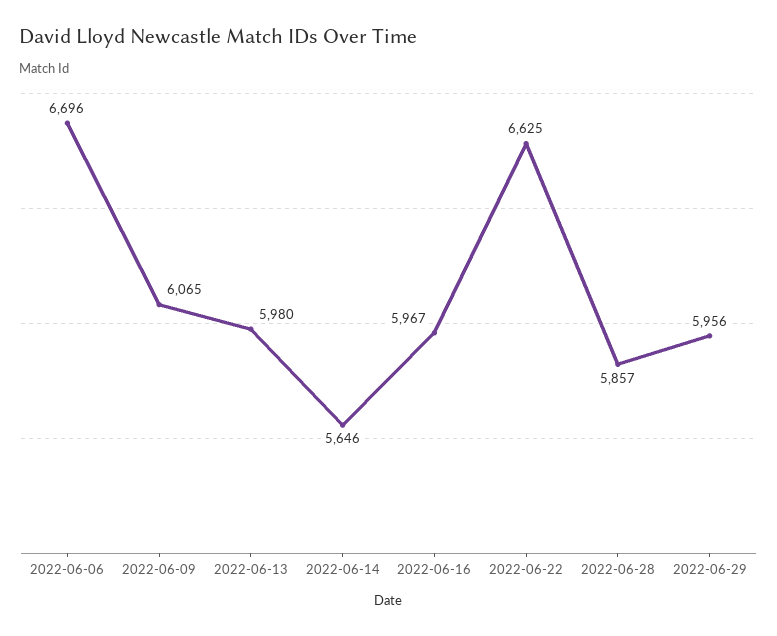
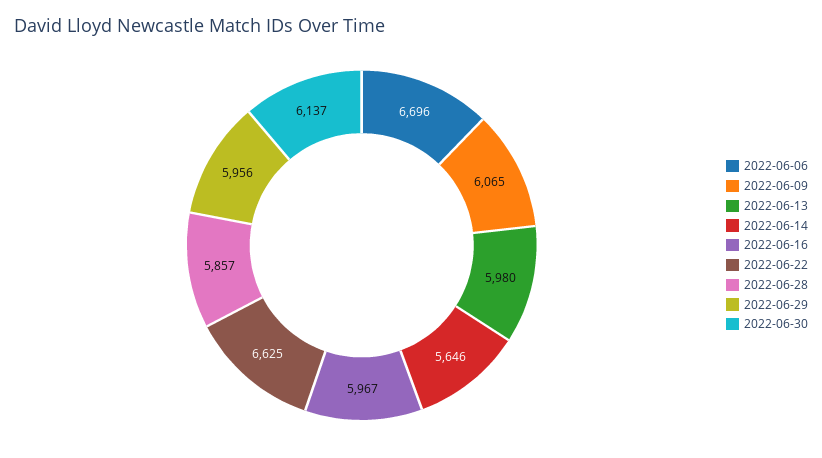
2022-06-30: none -> 6137

